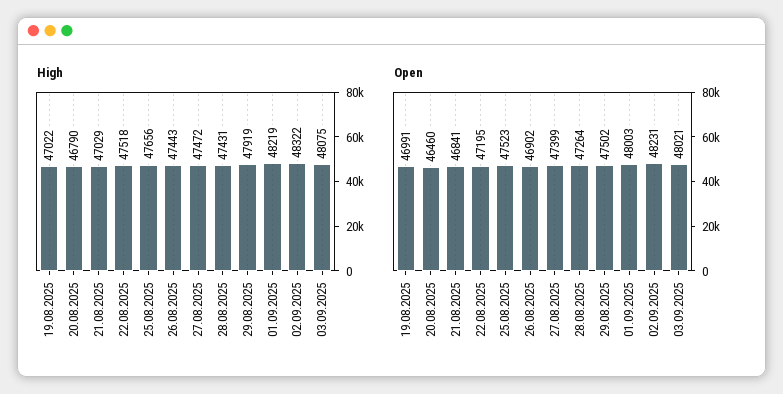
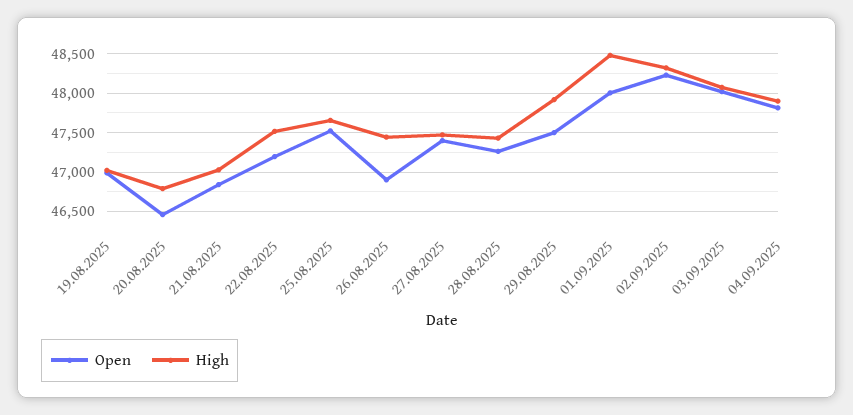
High, 01.09.2025: 48219 -> 48500
Open, 04.09.2025: none -> 47800
High, 04.09.2025: none -> 47900

